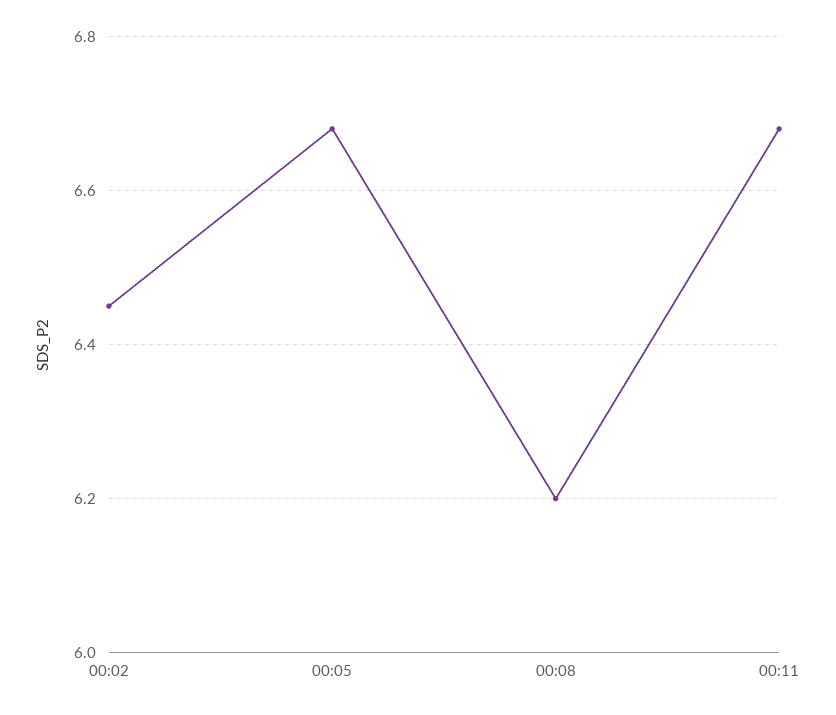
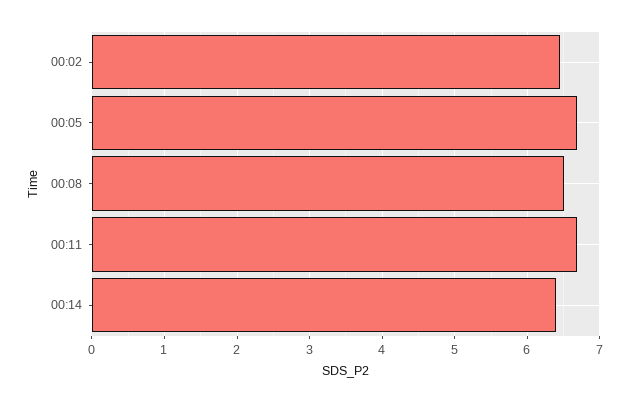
00:08: 6.2 -> 6.5
00:14: none -> 6.4

